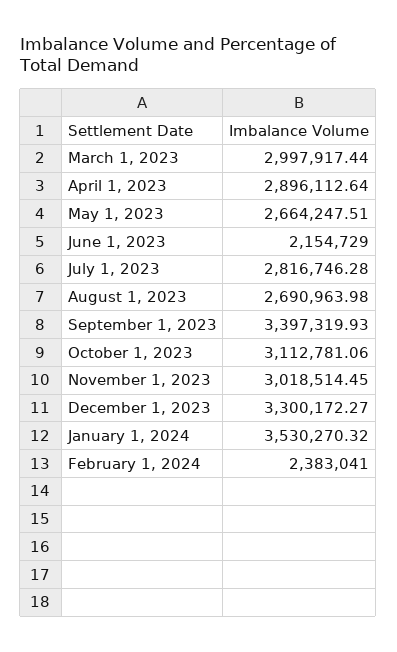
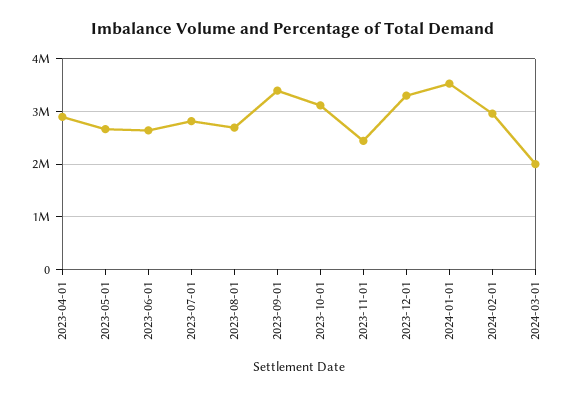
March 1, 2023: 2997917.44 -> none
June 1, 2023: 2154729 -> 2600000
November 1, 2023: 3018514.45 -> 2400000
February 1, 2024: 2383041 -> 3000000
2024-03-01: none -> 2000000

